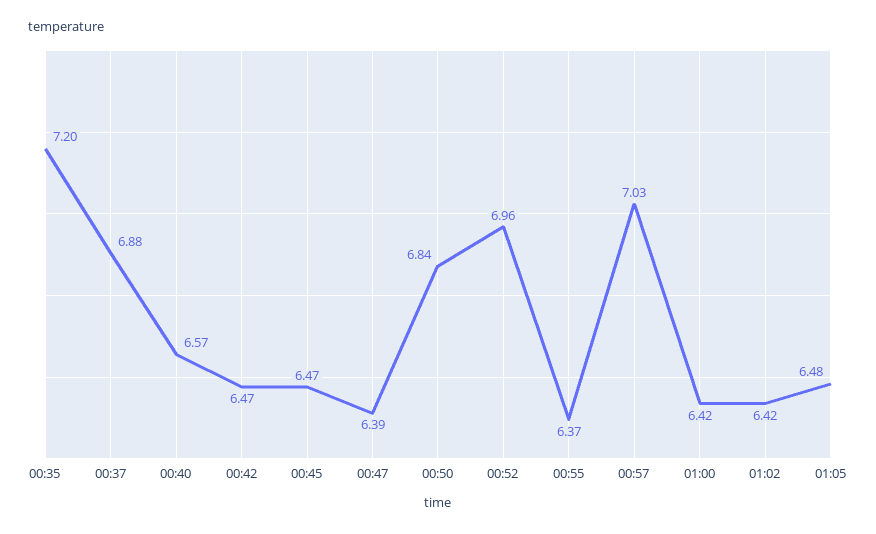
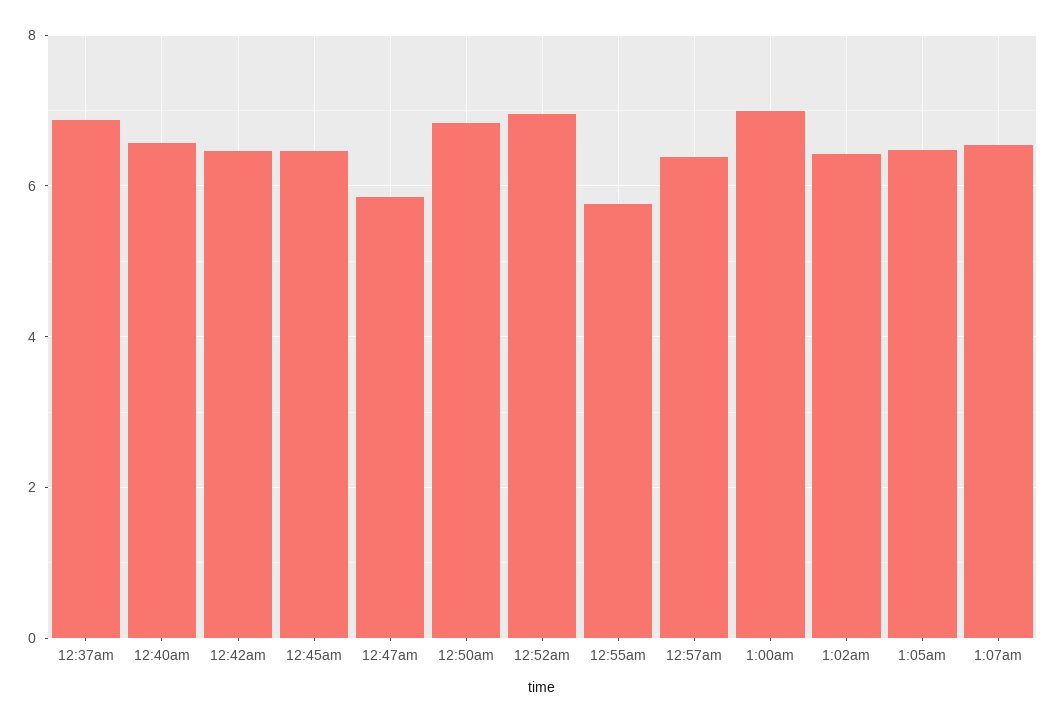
00:35: 7.2 -> none
00:47: 6.39 -> 5.8
00:55: 6.37 -> 5.8
00:57: 7.03 -> 6.4
01:00: 6.42 -> 7
1:07am: none -> 6.6

